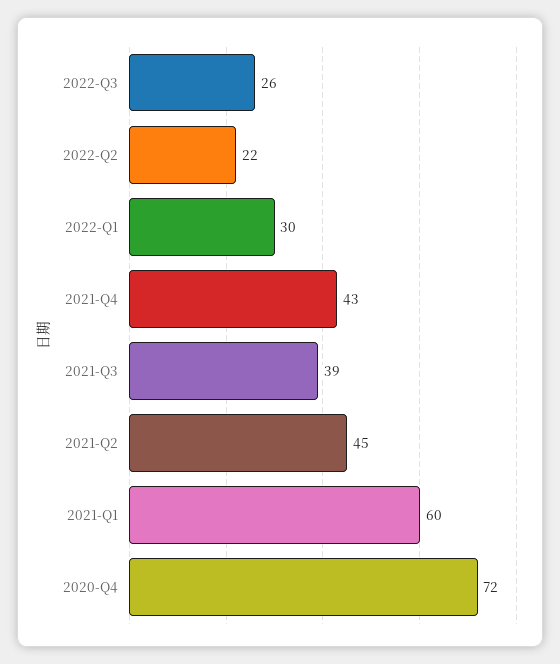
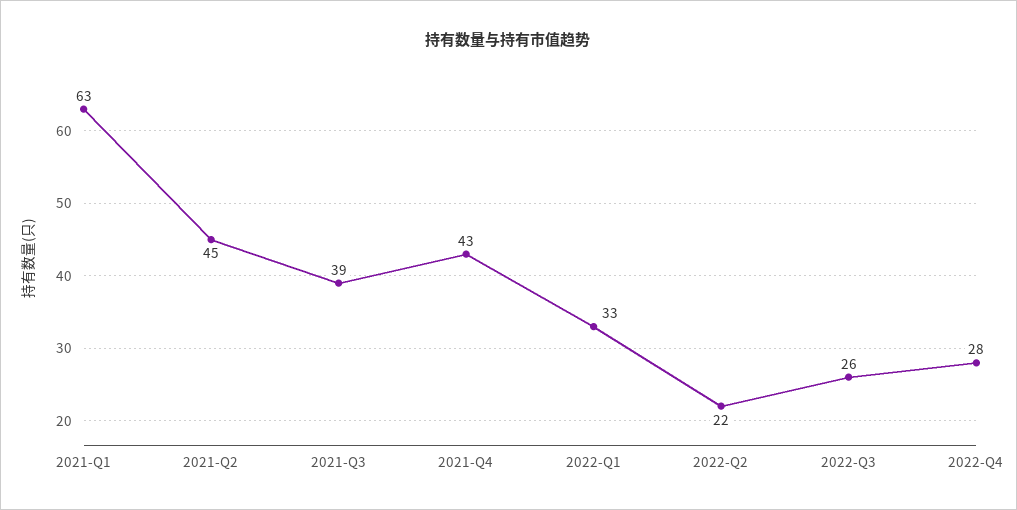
2022-Q1: 30 -> 33
2021-Q1: 60 -> 63
2020-Q4: 72 -> none
2022-Q4: none -> 28

